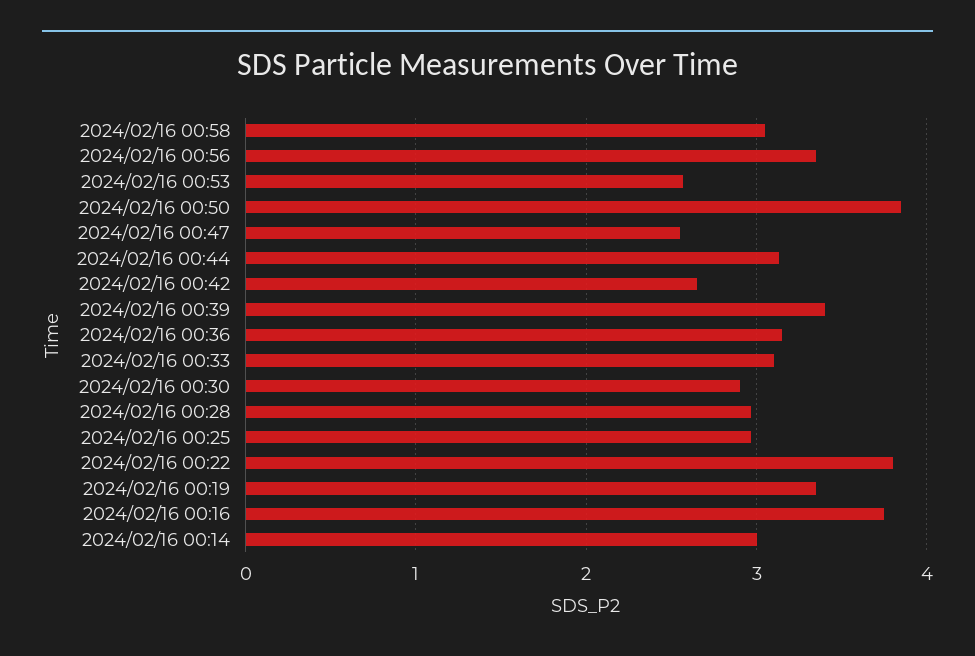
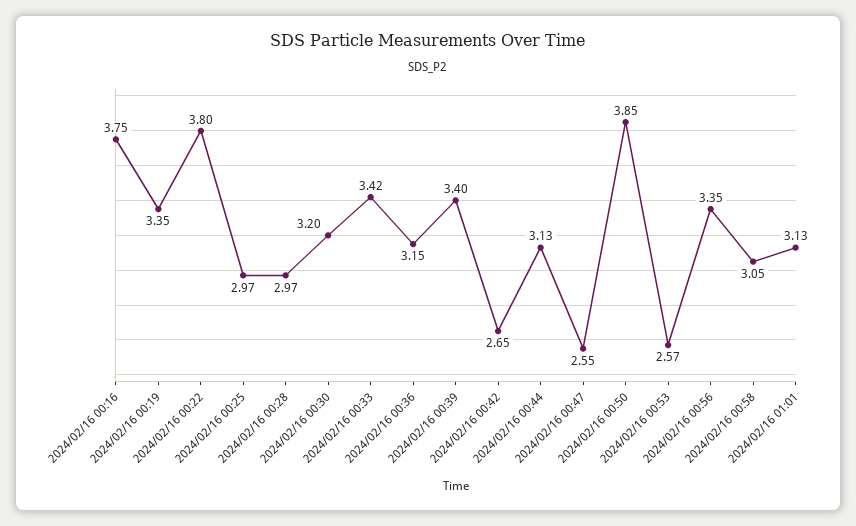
2024/02/16 00:33: 3.1 -> 3.42
2024/02/16 00:30: 2.9 -> 3.2
2024/02/16 00:14: 3 -> none
2024/02/16 01:01: none -> 3.13

